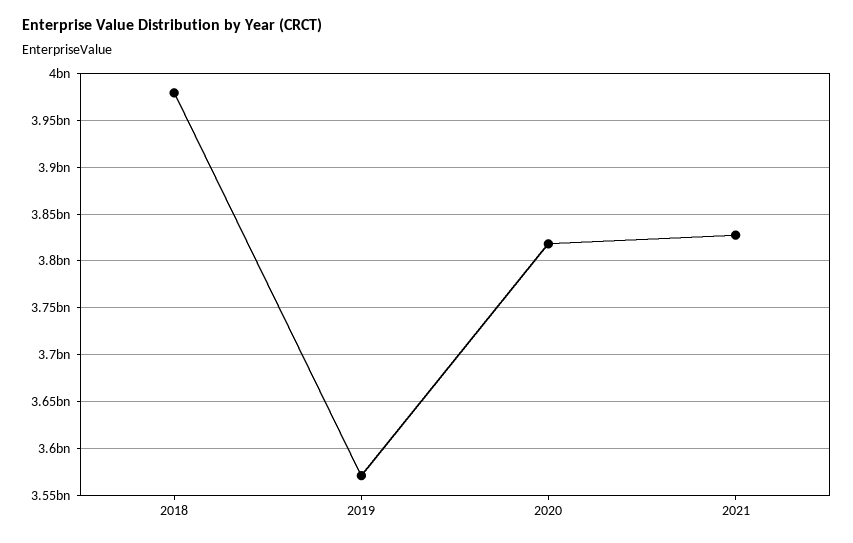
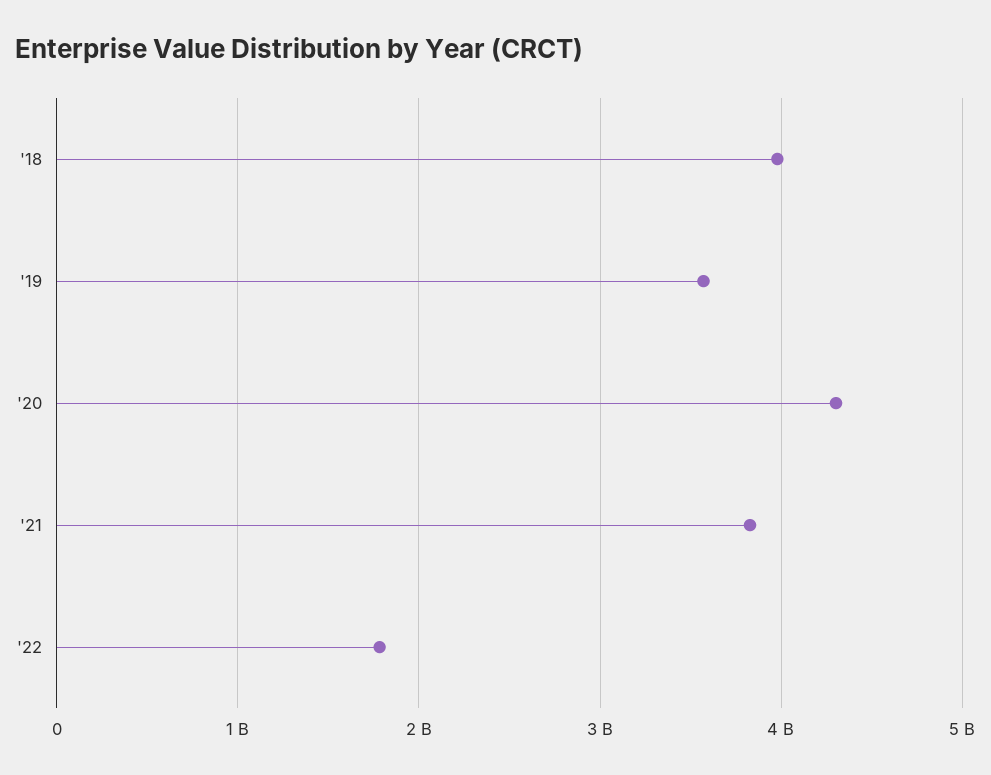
2020: 3820000000 -> 4300000000
'22: none -> 1800000000

